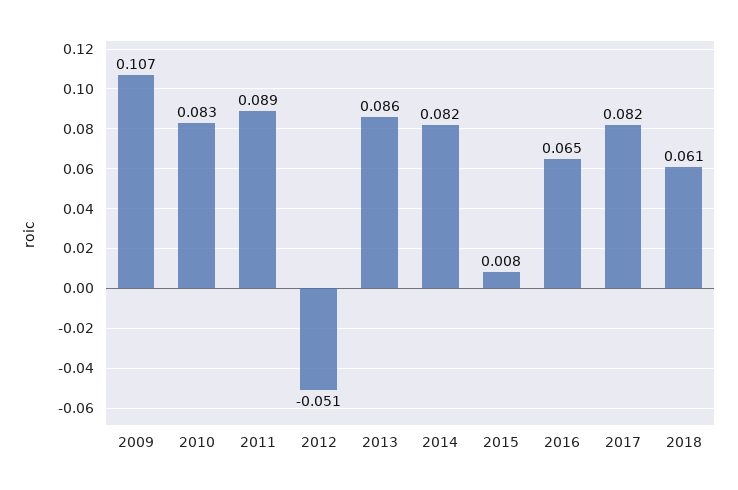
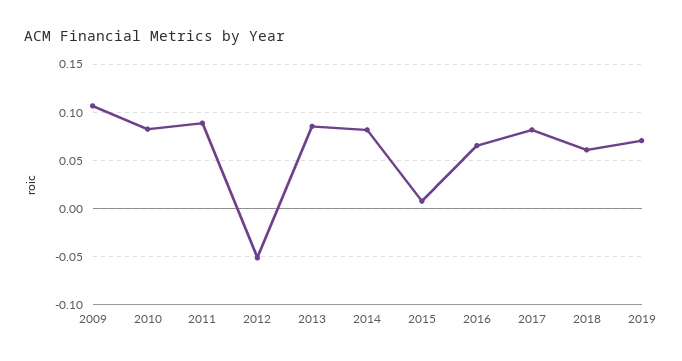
2019: none -> 0.07

